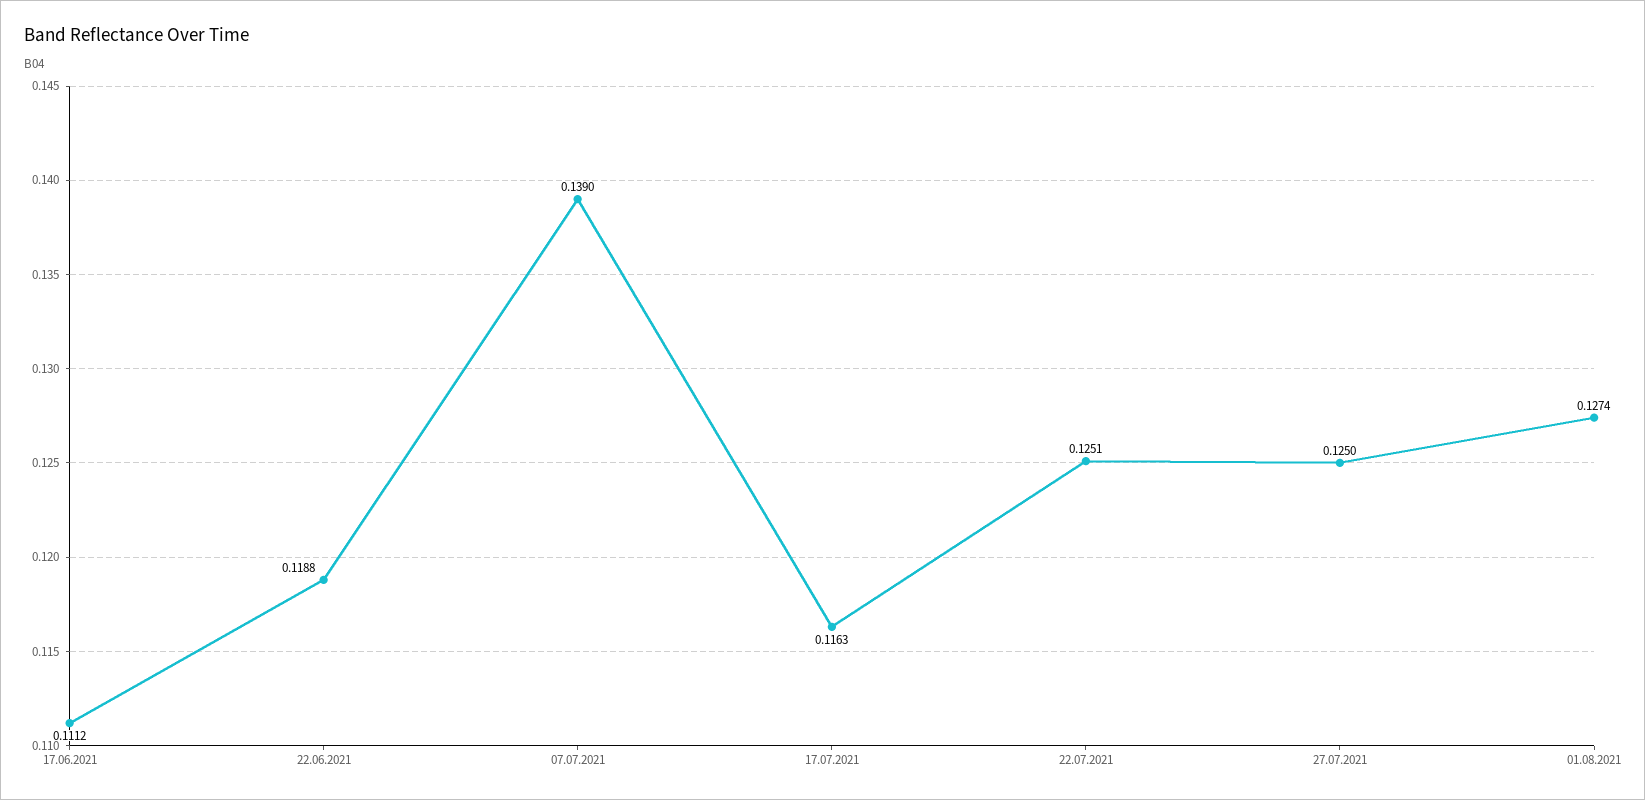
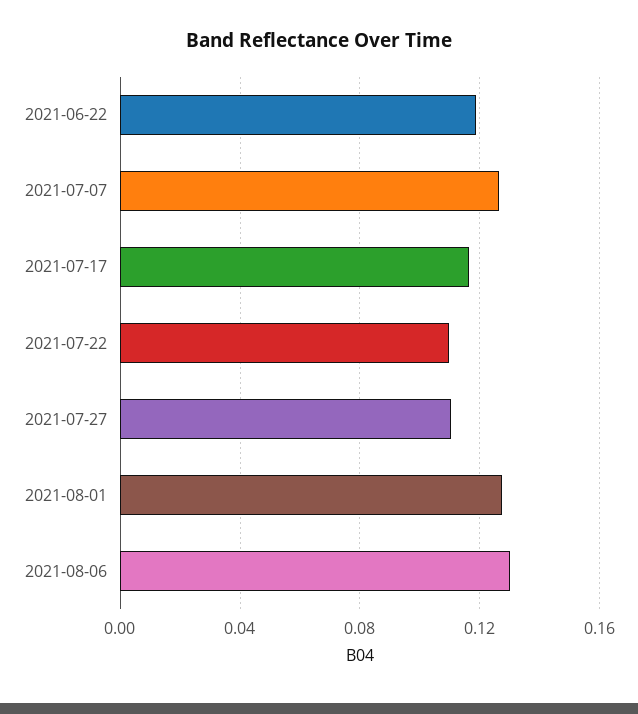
17.06.2021: 0.1112 -> none
07.07.2021: 0.139 -> 0.125
22.07.2021: 0.1251 -> 0.11
27.07.2021: 0.125 -> 0.11
2021-08-06: none -> 0.13

